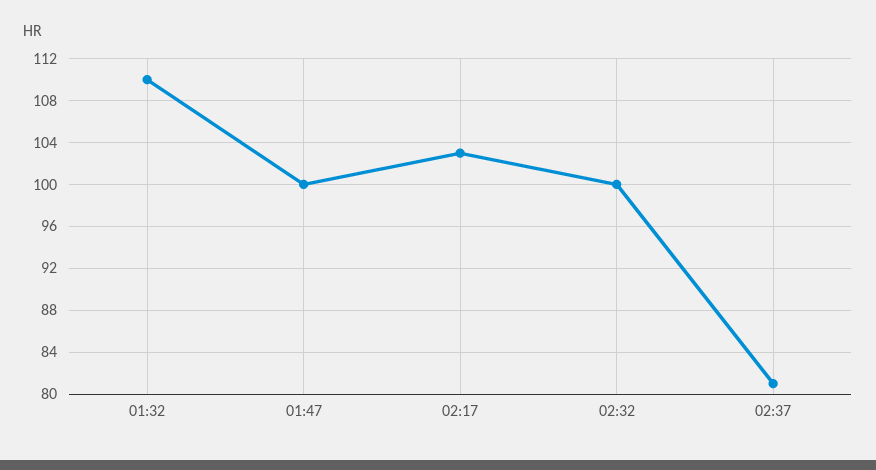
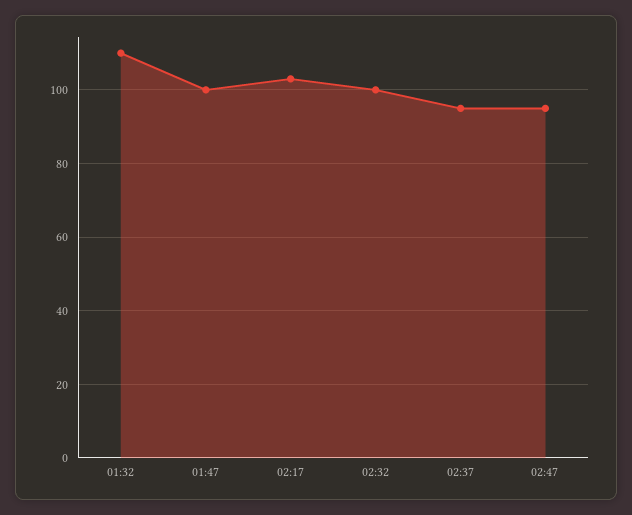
02:37: 81 -> 95
02:47: none -> 95

